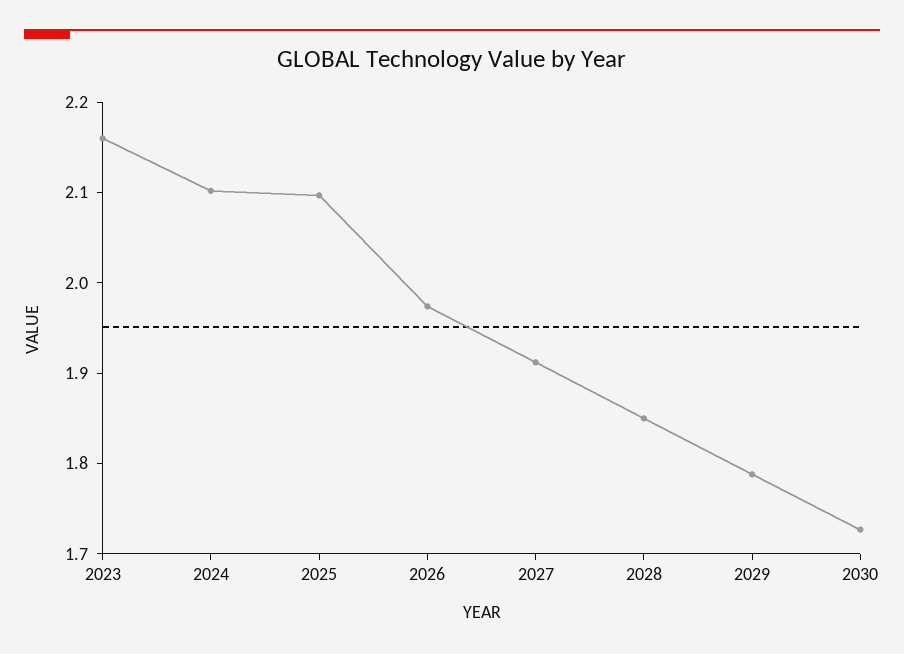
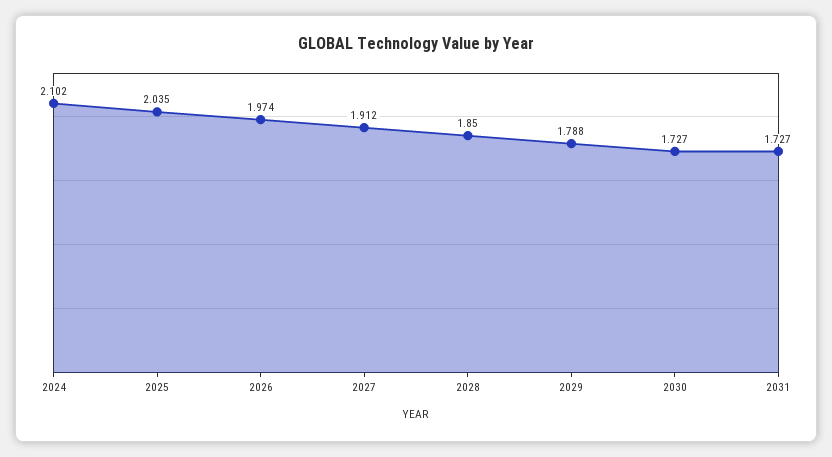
2023: 2.16 -> none
2025: 2.1 -> 2.035
2031: none -> 1.727

